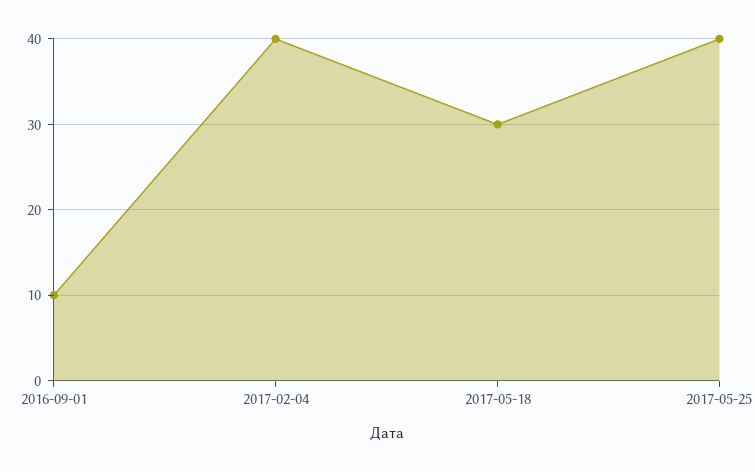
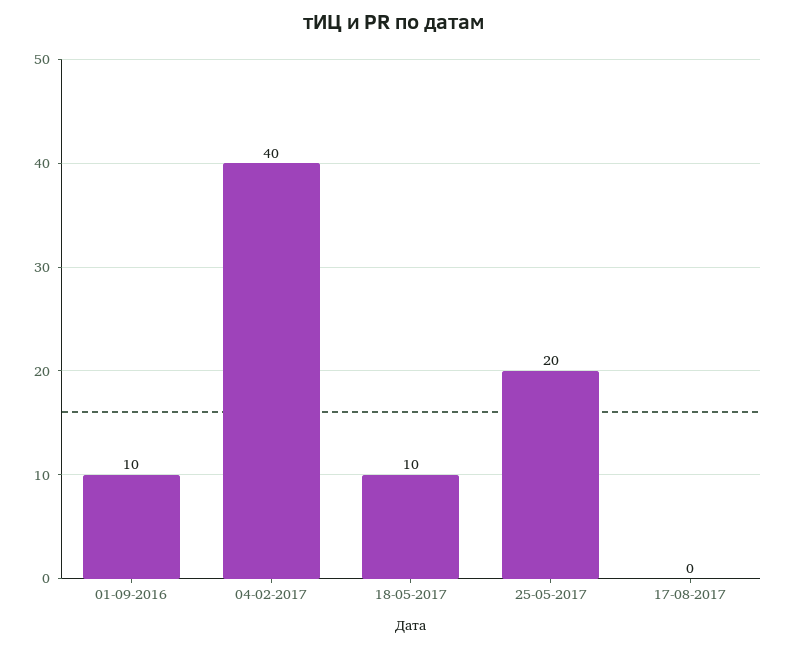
2017-05-18: 30 -> 10
2017-05-25: 40 -> 20
17-08-2017: none -> 0

